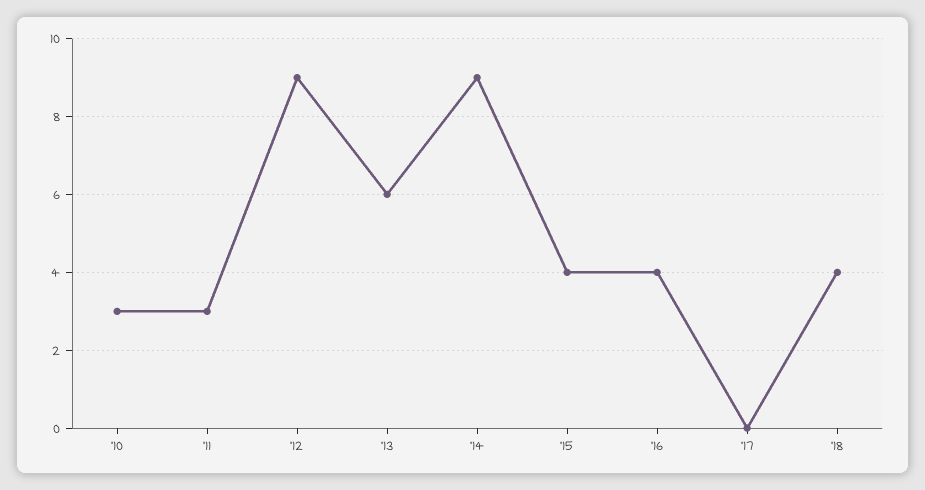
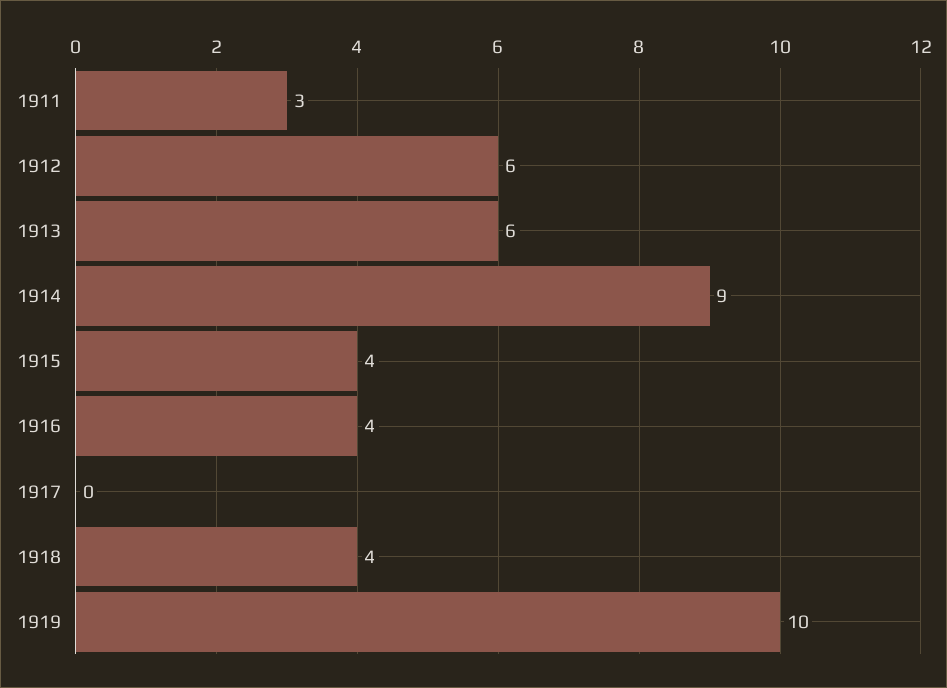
'10: 3 -> none
'12: 9 -> 6
1919: none -> 10

